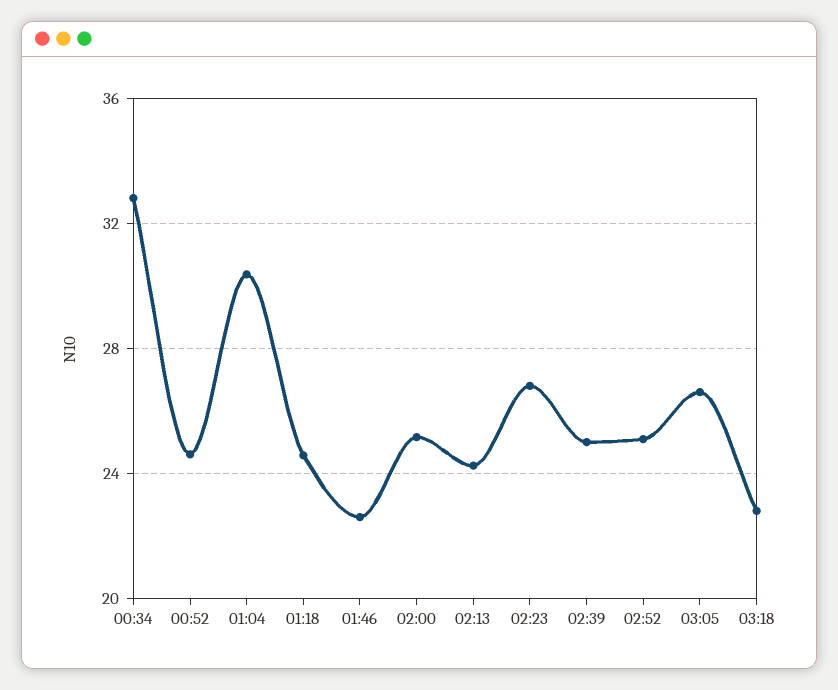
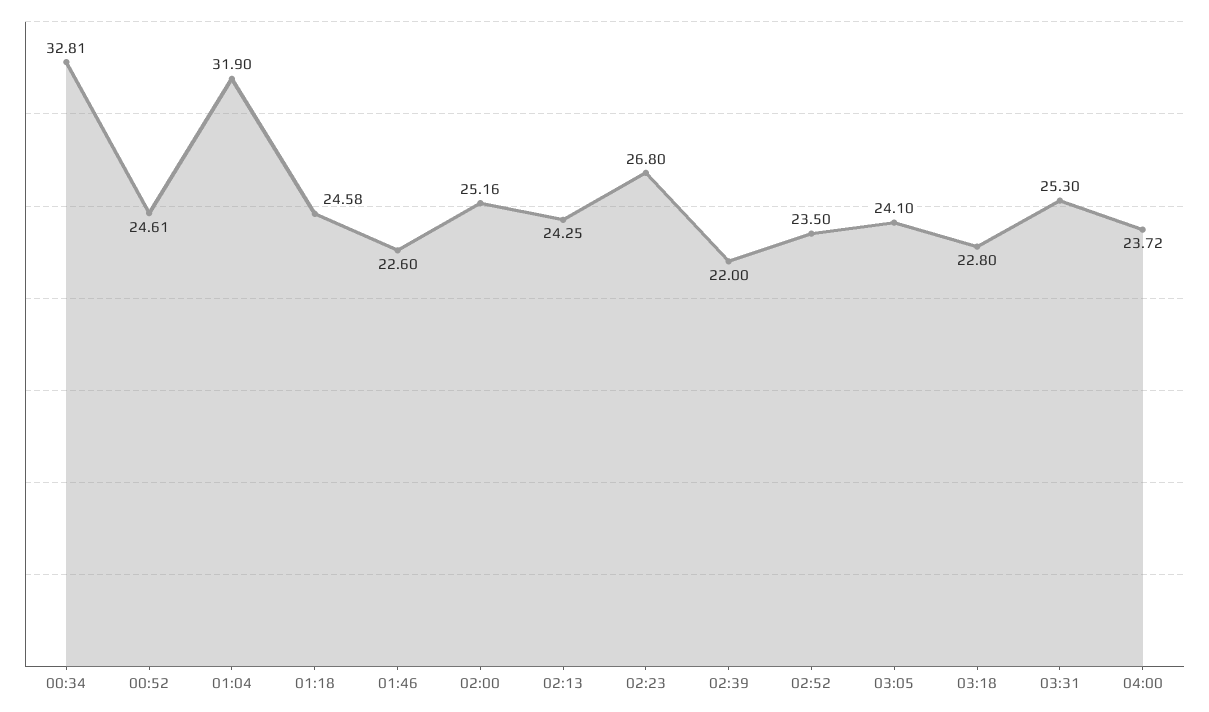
01:04: 30.5 -> 31.9
02:39: 25 -> 22
02:52: 25 -> 23.5
03:05: 26.5 -> 24.1
03:31: none -> 25.3
04:00: none -> 23.72

